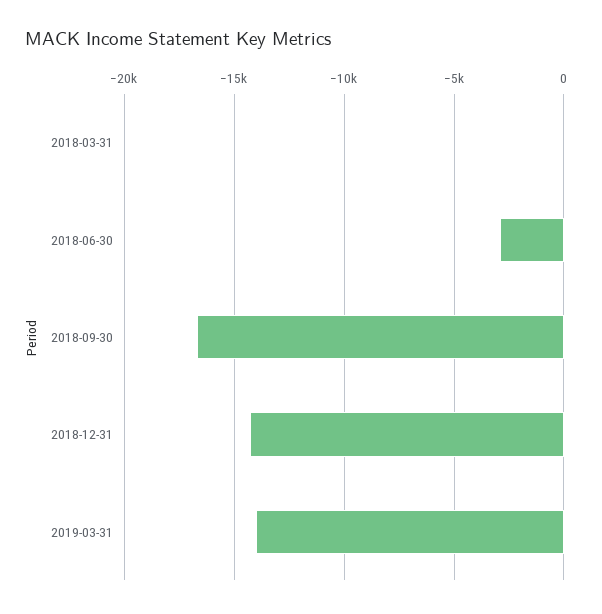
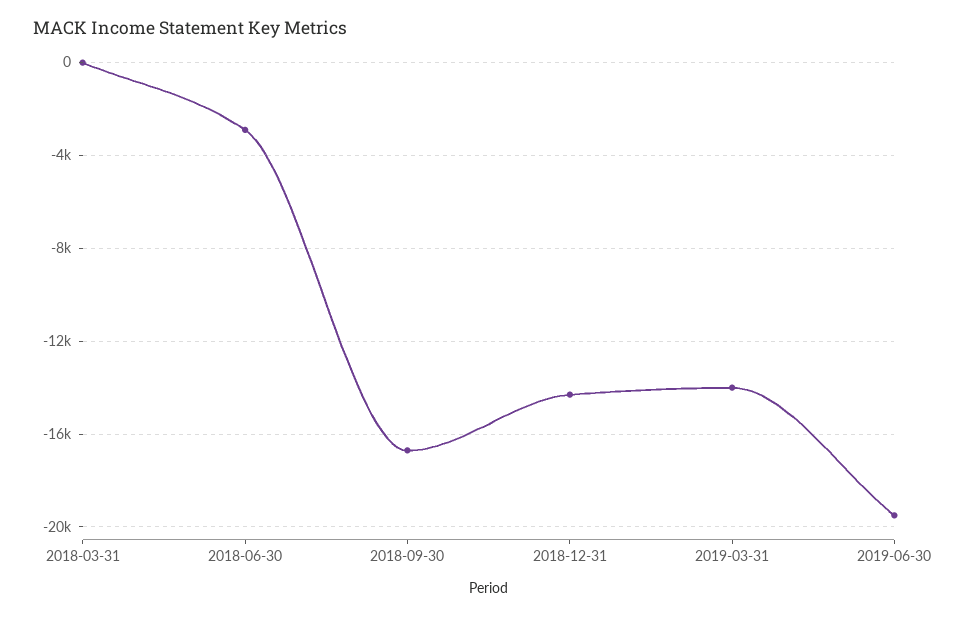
2019-06-30: none -> -19500

